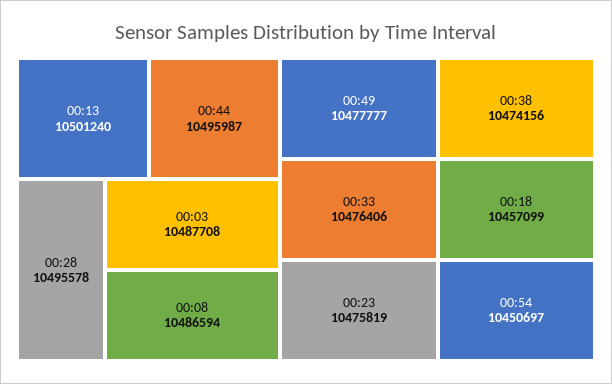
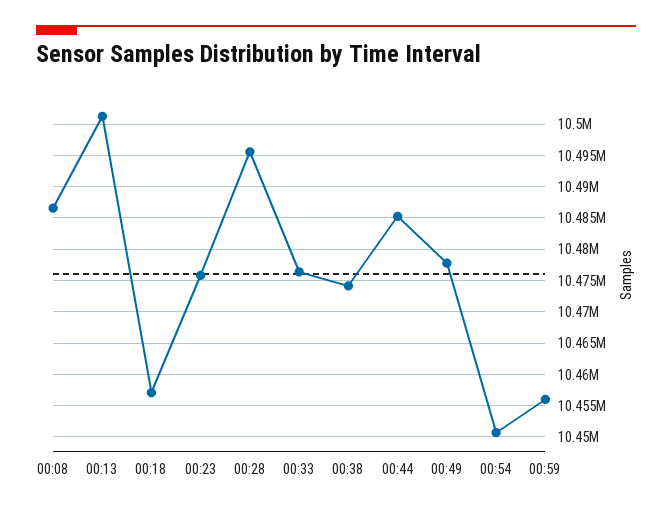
00:44: 10495987 -> 10485000
00:03: 10487708 -> none
00:59: none -> 10456000

